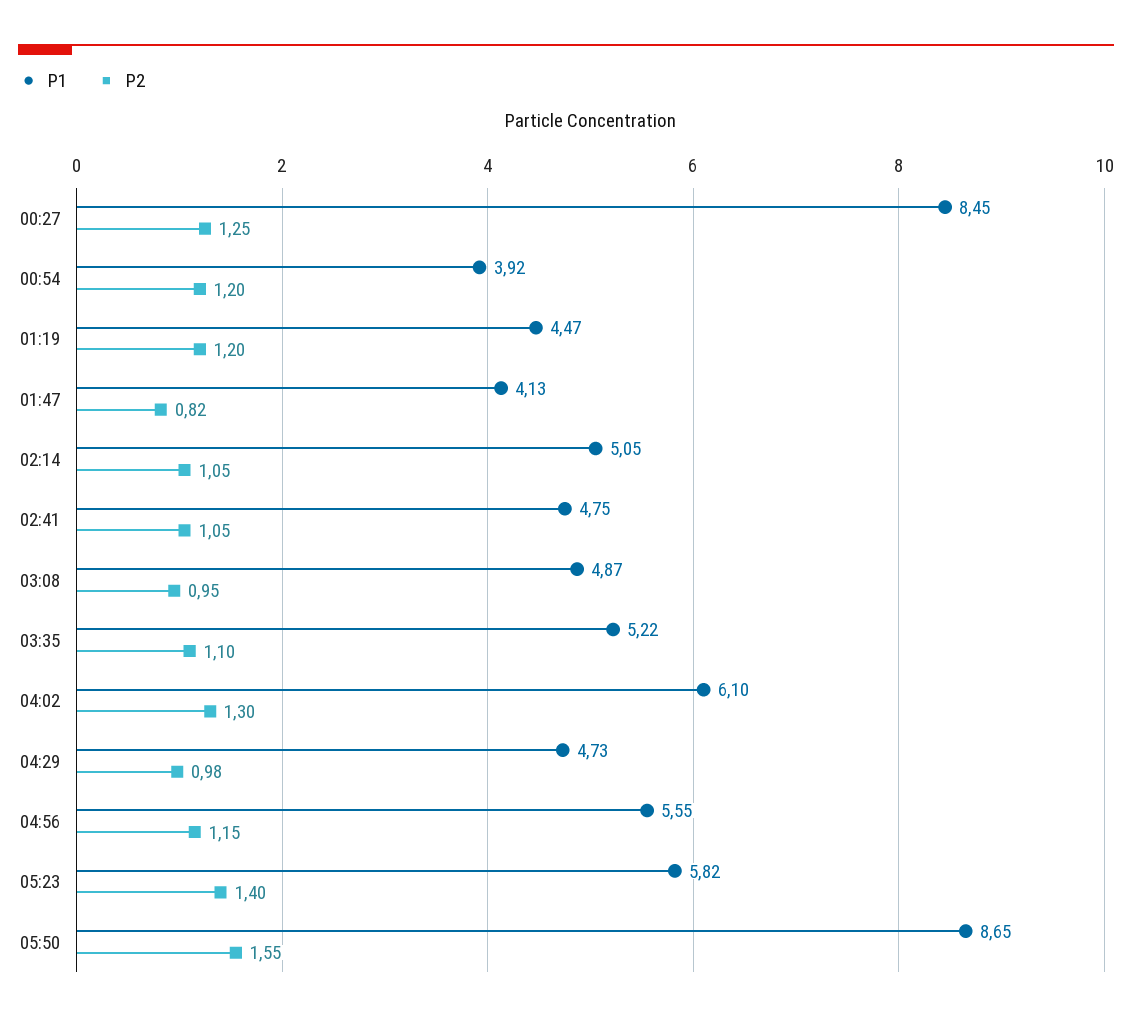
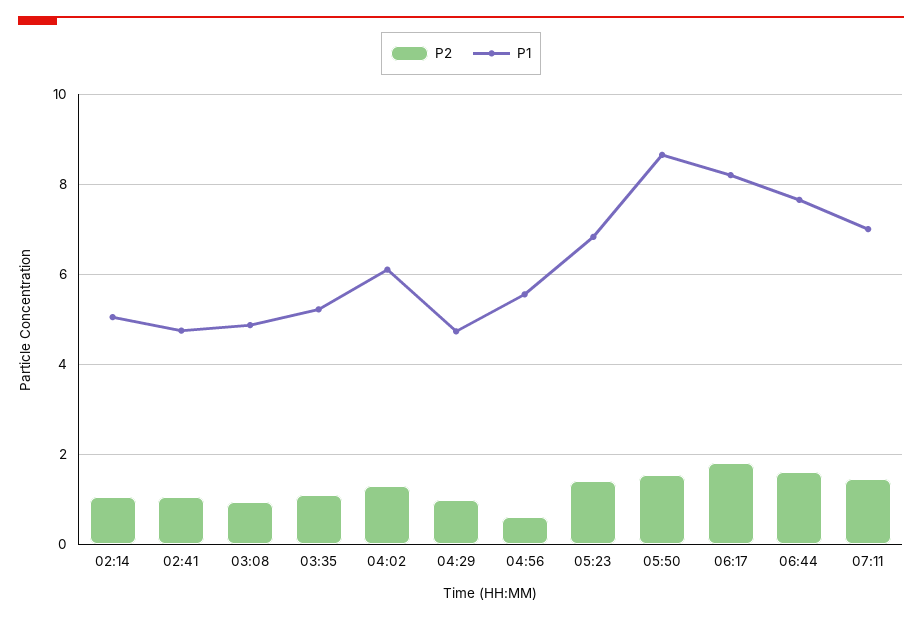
P1, 00:27: 8.45 -> none
P2, 00:27: 1.25 -> none
P1, 00:54: 3.92 -> none
P2, 00:54: 1.2 -> none
P1, 01:19: 4.47 -> none
P2, 01:19: 1.2 -> none
P1, 01:47: 4.13 -> none
P2, 01:47: 0.82 -> none
P2, 04:56: 1.15 -> 0.6
P1, 05:23: 5.82 -> 6.8
P2, 06:17: none -> 1.8
P1, 06:17: none -> 8.2
P2, 06:44: none -> 1.6
P1, 06:44: none -> 7.6
P2, 07:11: none -> 1.4
P1, 07:11: none -> 7

